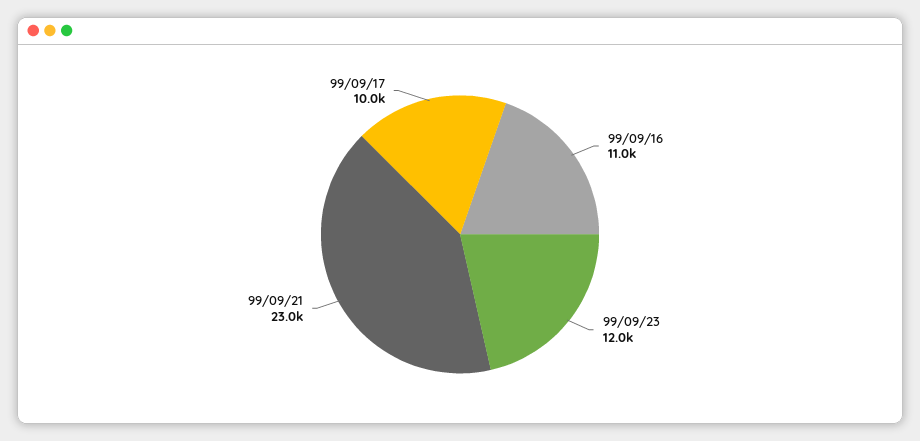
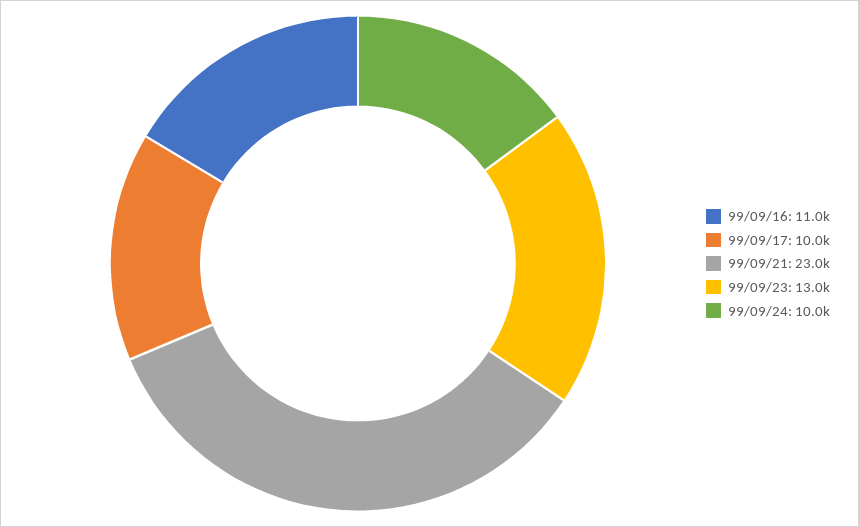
99/09/23: 12000 -> 13000
99/09/24: none -> 10000

